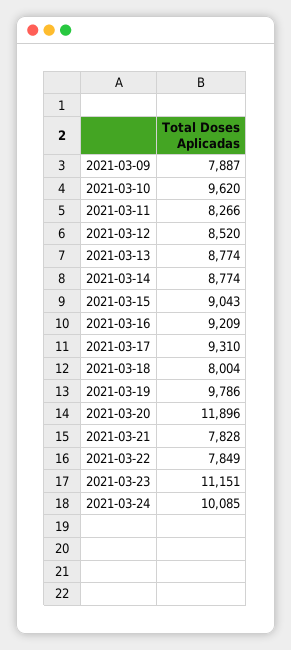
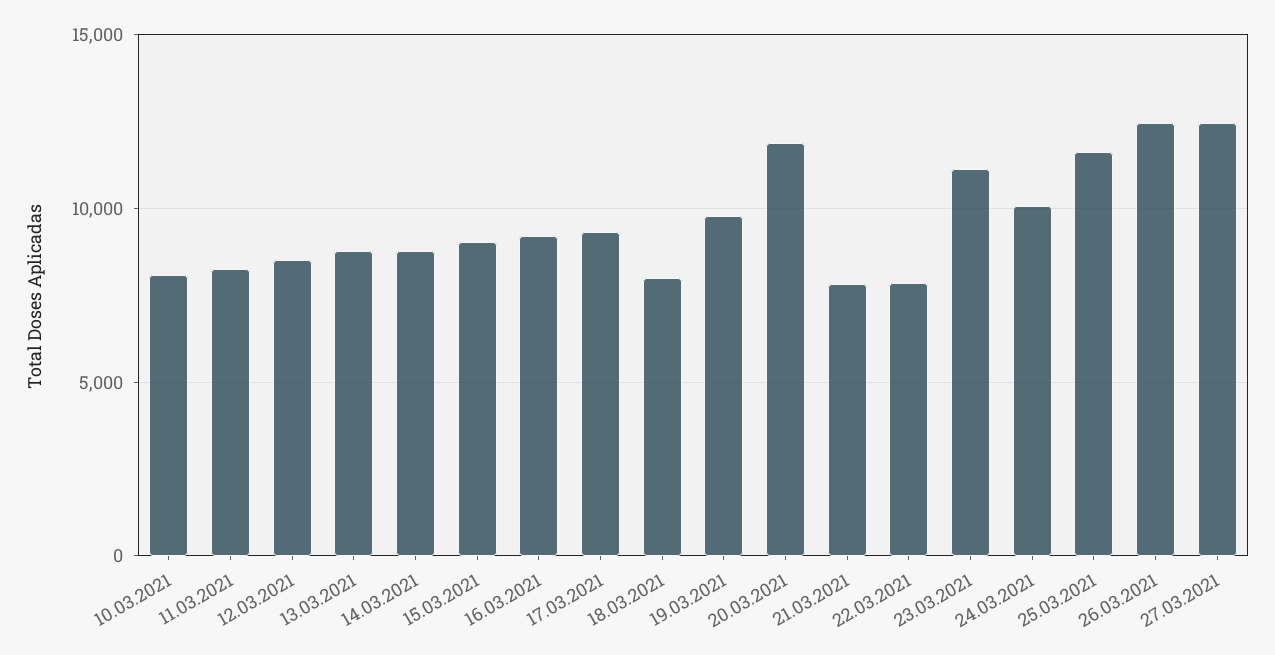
2021-03-09: 7887 -> none
2021-03-10: 9620 -> 8000
25.03.2021: none -> 11500
26.03.2021: none -> 12500
27.03.2021: none -> 12500

